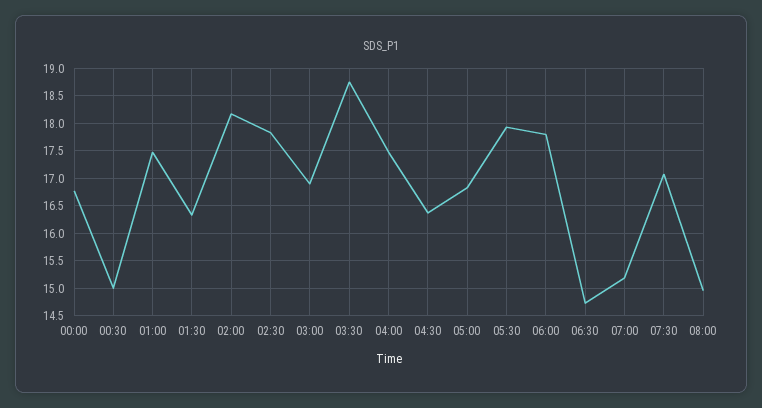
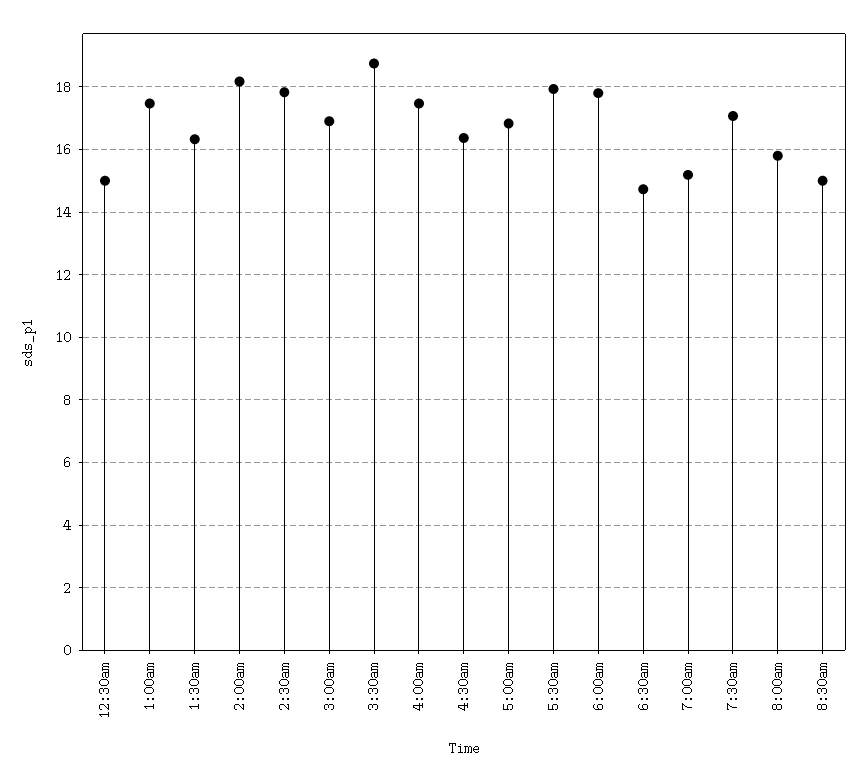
00:00: 16.75 -> none
08:00: 15 -> 15.8
8:30am: none -> 15

